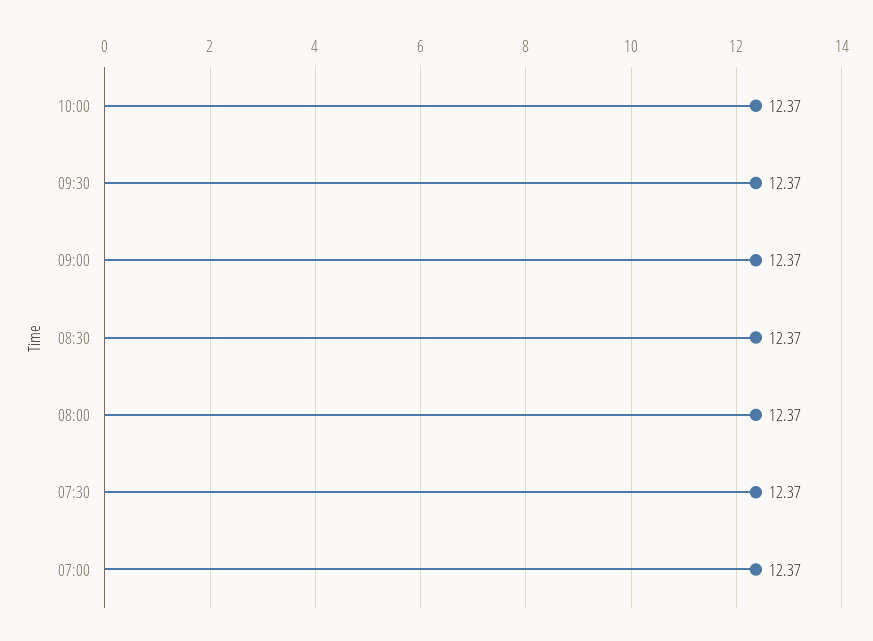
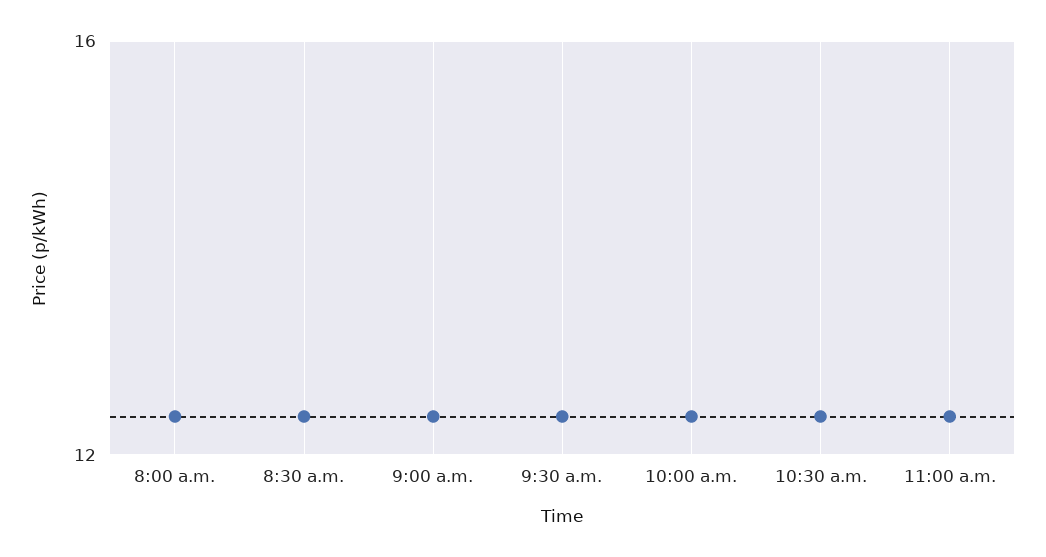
07:30: 12.37 -> none
07:00: 12.37 -> none
10:30 a.m.: none -> 12.5
11:00 a.m.: none -> 12.5

